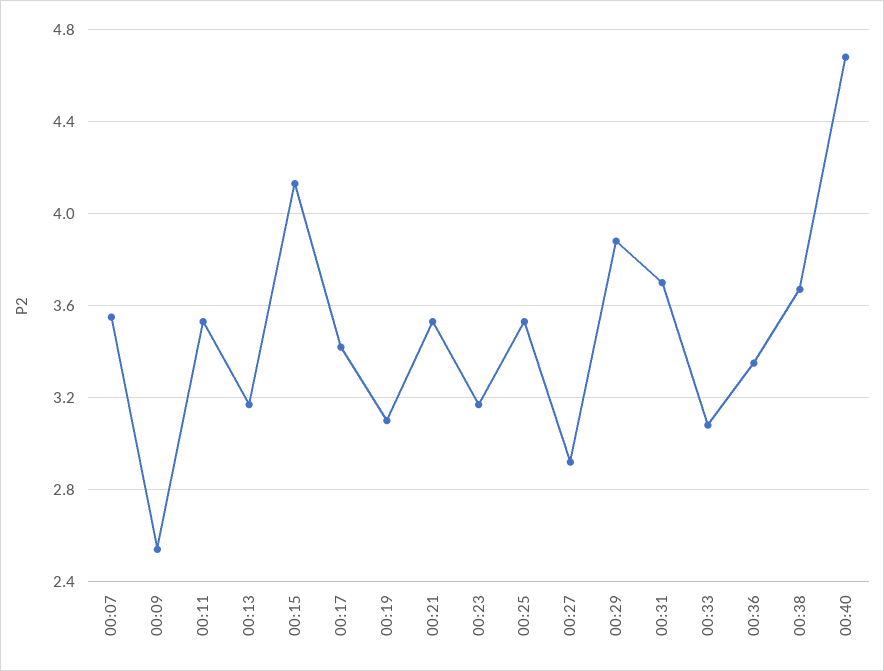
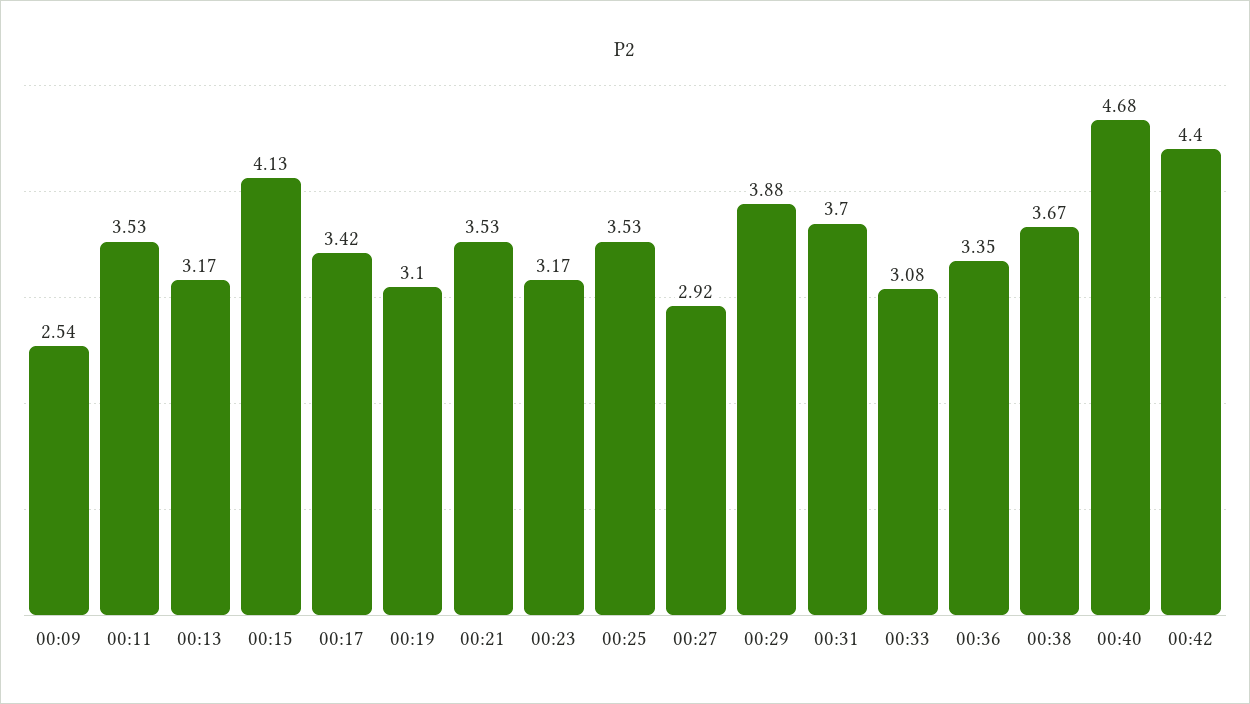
00:07: 3.55 -> none
00:42: none -> 4.4

